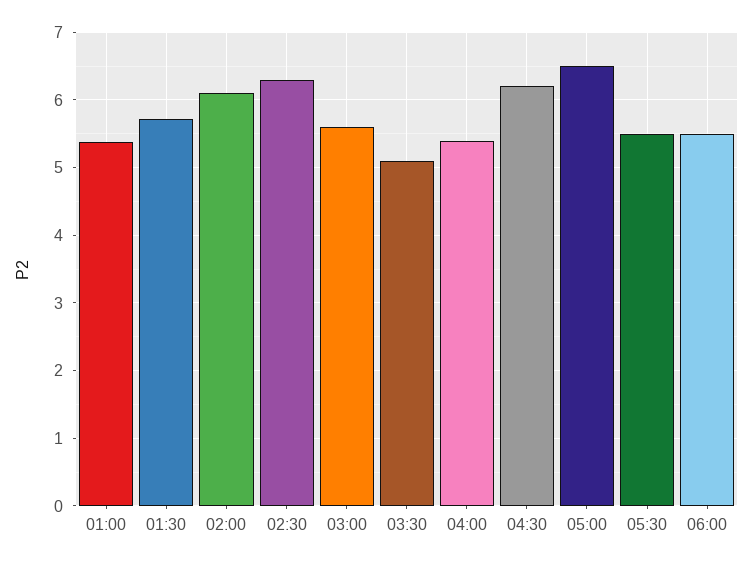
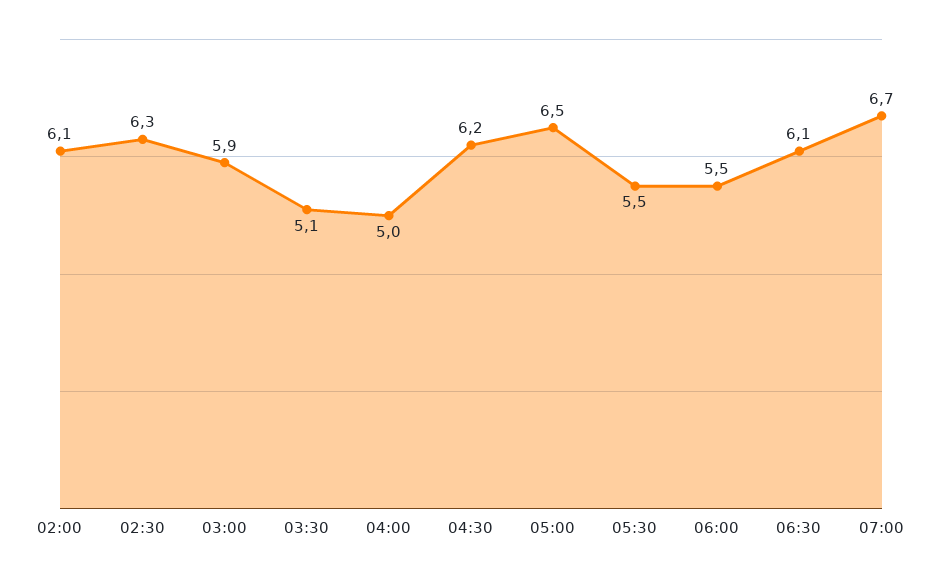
01:00: 5.4 -> none
01:30: 5.7 -> none
03:00: 5.6 -> 5.9
04:00: 5.4 -> 5
06:30: none -> 6.1
07:00: none -> 6.7

